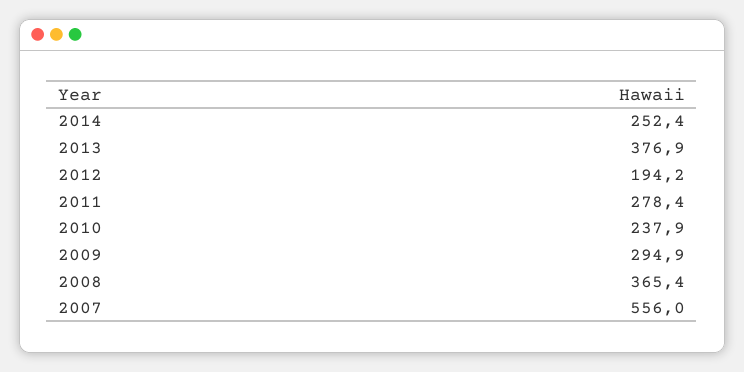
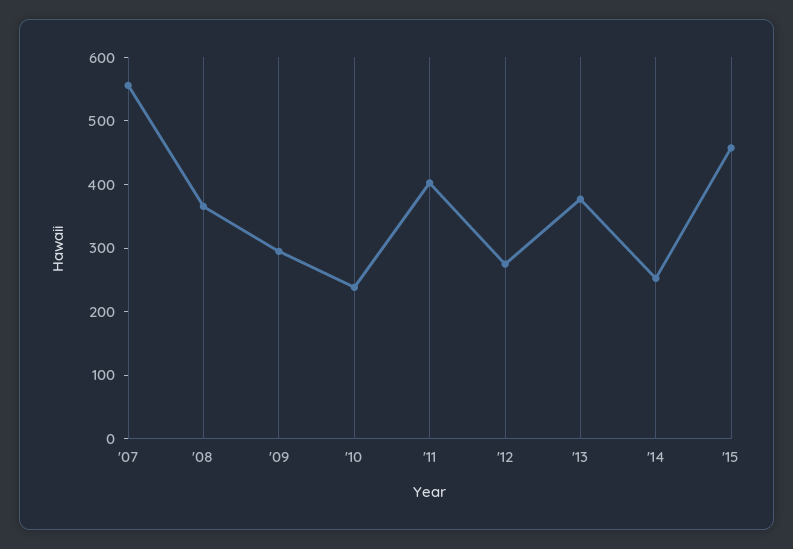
2012: 194.2 -> 280
2011: 278.4 -> 400
'15: none -> 460

